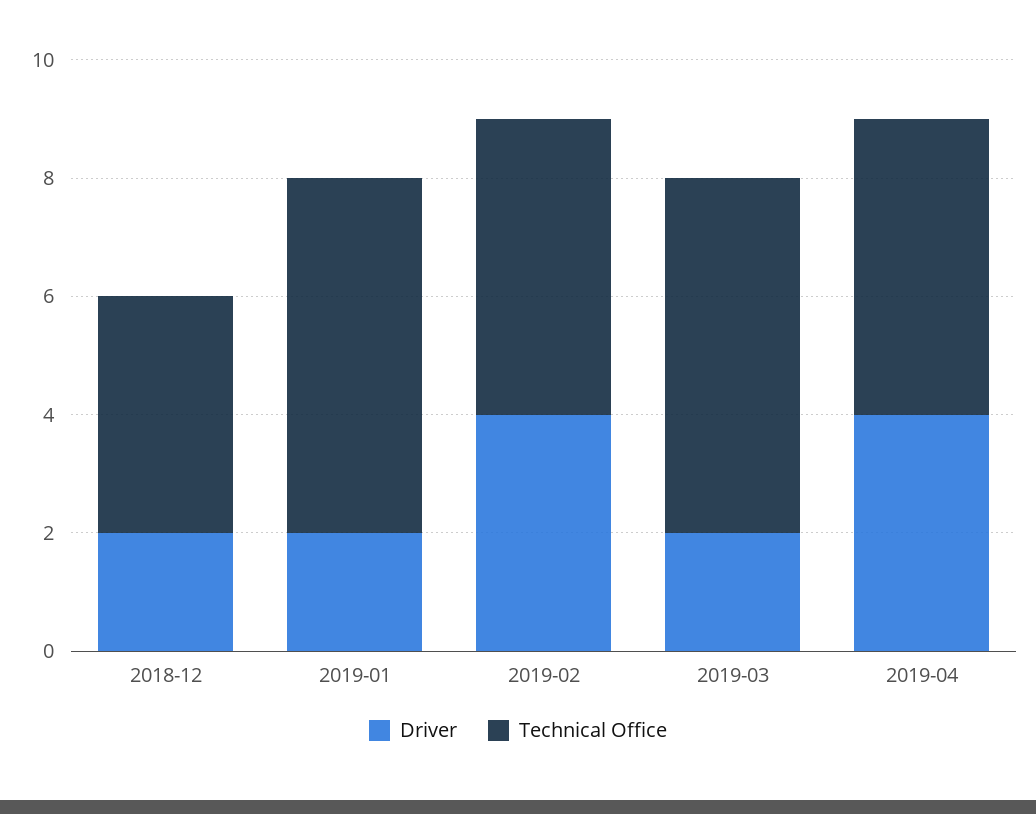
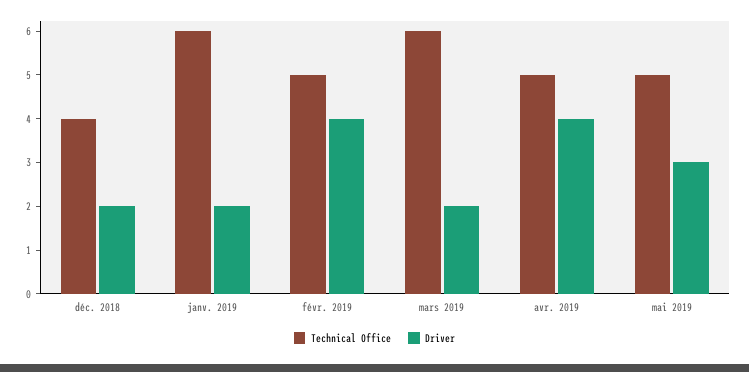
Technical Office, mai 2019: none -> 5
Driver, mai 2019: none -> 3

